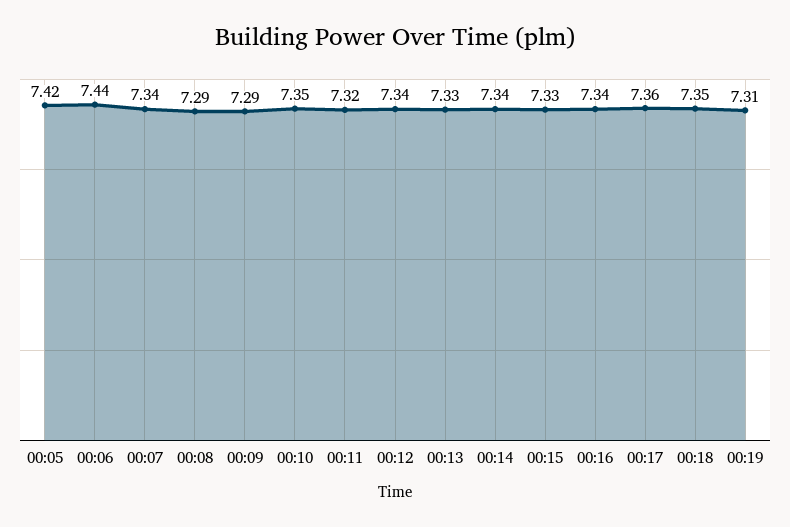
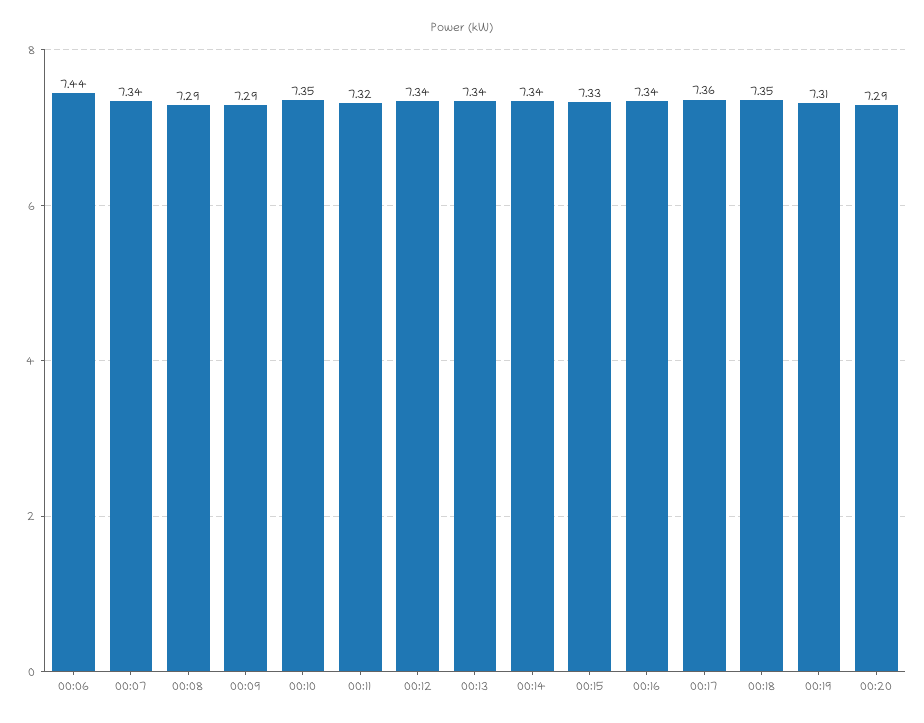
00:05: 7.42 -> none
00:13: 7.33 -> 7.34
00:20: none -> 7.29

